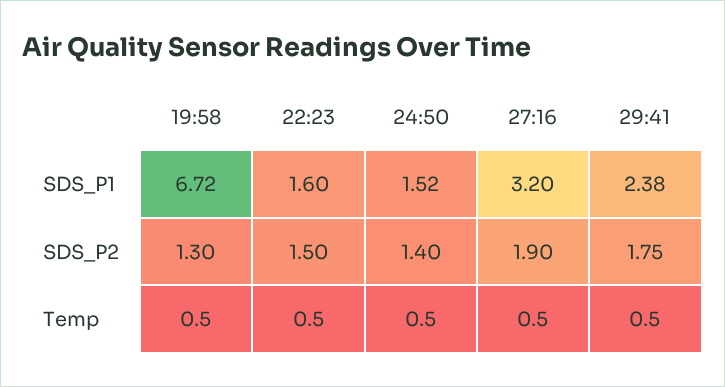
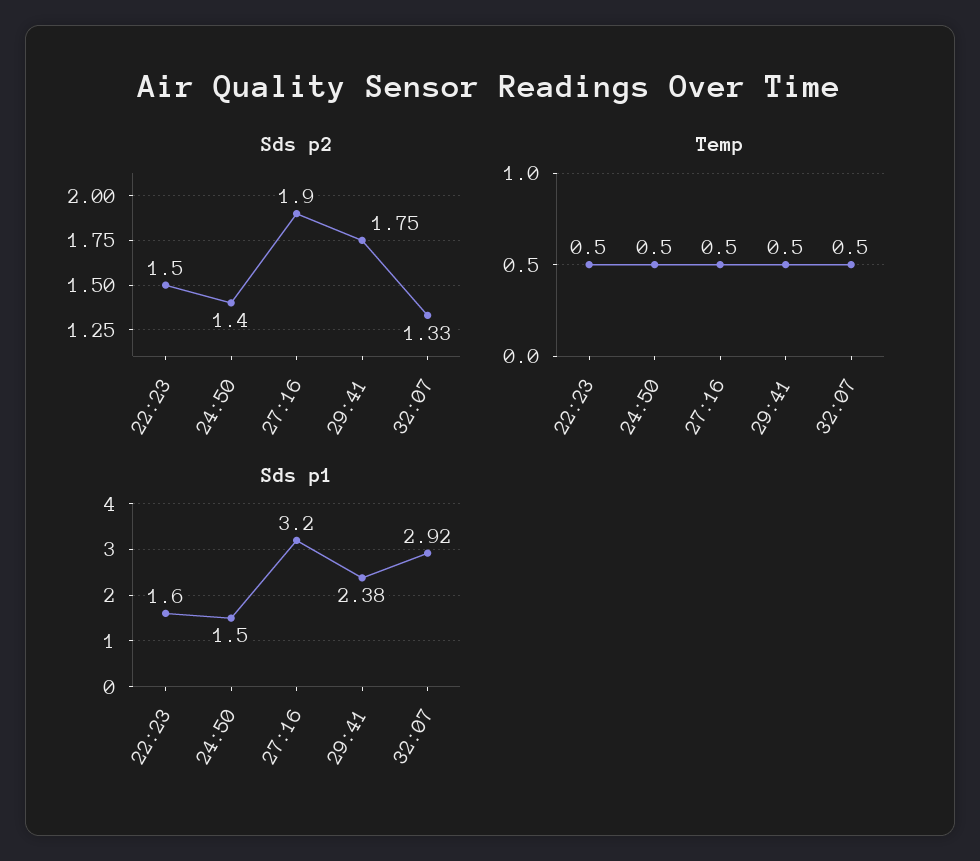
SDS_P1, 19:58: 6.72 -> none
SDS_P1, 24:50: 1.52 -> 1.5
SDS_P2, 19:58: 1.3 -> none
Temp, 19:58: 0.5 -> none
SDS_P2, 32:07: none -> 1.33
Temp, 32:07: none -> 0.5
SDS_P1, 32:07: none -> 2.92

